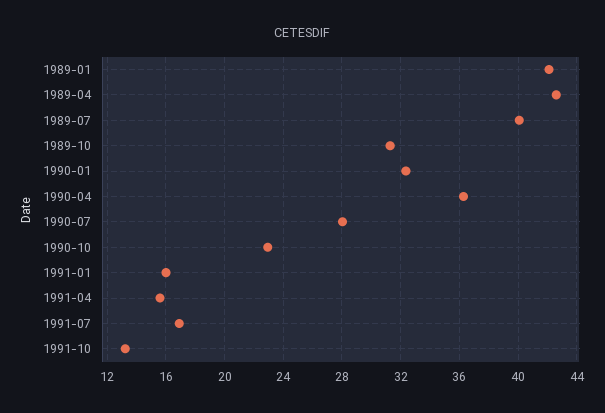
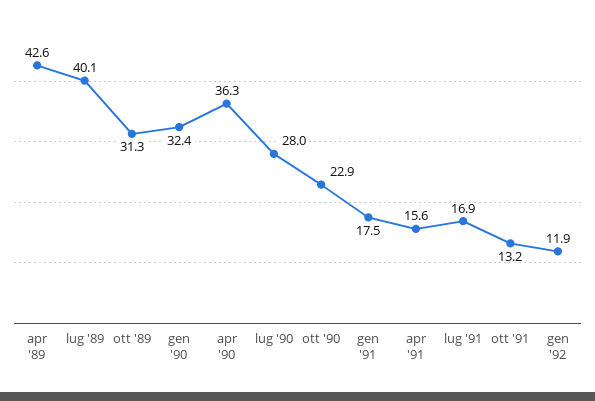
1989-01: 42 -> none
1991-01: 16 -> 17.5
gen '92: none -> 11.9

